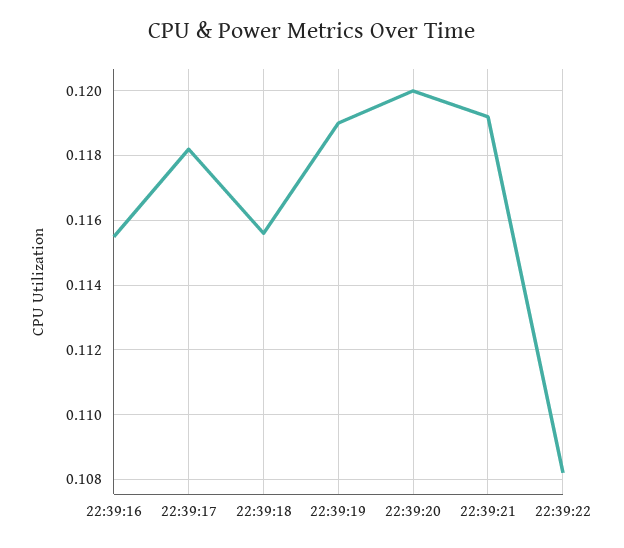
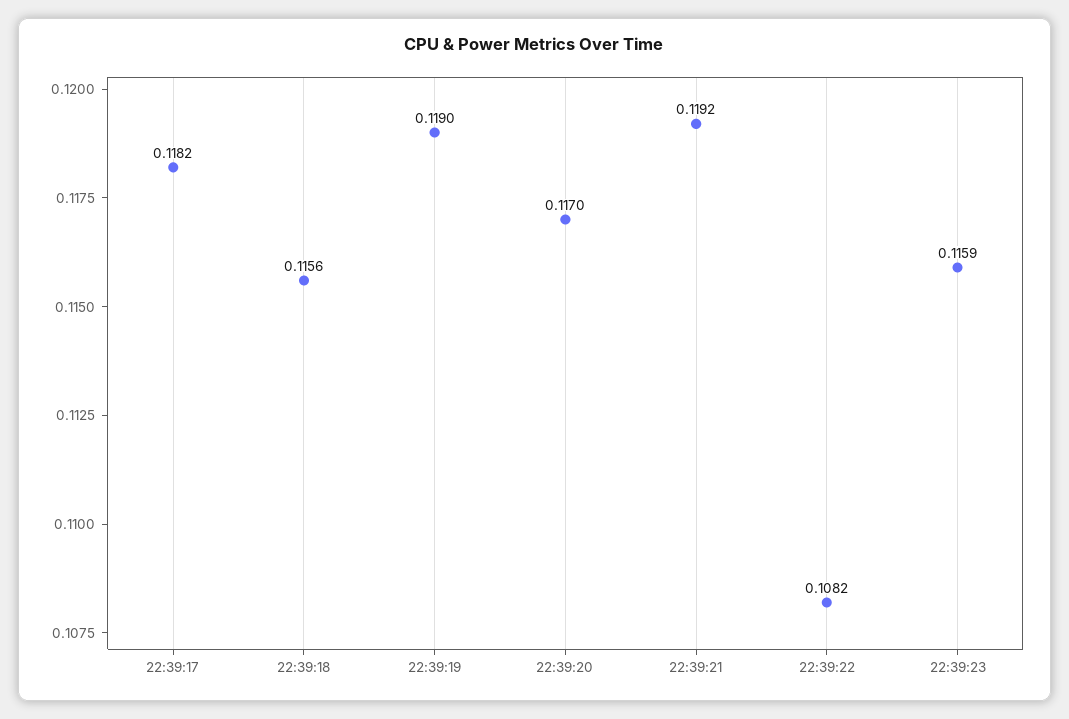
22:39:16: 0.1155 -> none
22:39:20: 0.12 -> 0.117
22:39:23: none -> 0.1159

